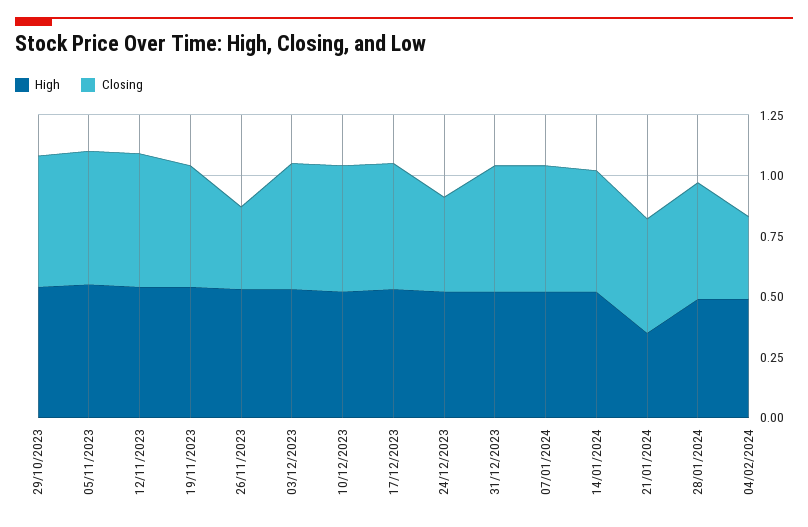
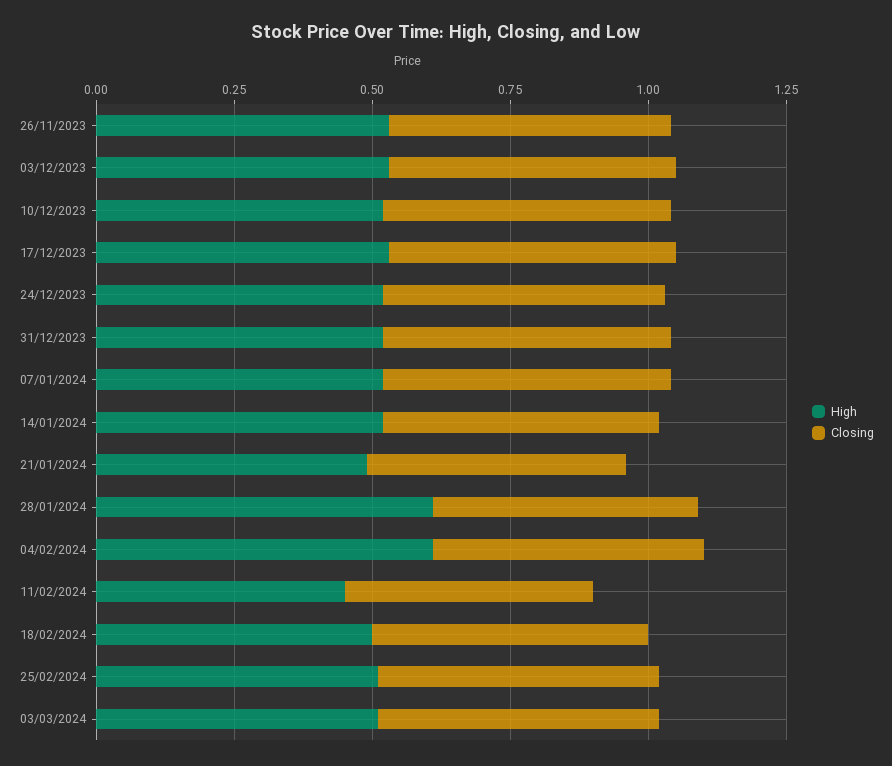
High, 29/10/2023: 0.55 -> none
Closing, 29/10/2023: 0.55 -> none
High, 05/11/2023: 0.55 -> none
Closing, 05/11/2023: 0.55 -> none
High, 12/11/2023: 0.55 -> none
Closing, 12/11/2023: 0.55 -> none
High, 19/11/2023: 0.55 -> none
Closing, 19/11/2023: 0.5 -> none
Closing, 26/11/2023: 0.35 -> 0.5
Closing, 24/12/2023: 0.4 -> 0.5
High, 21/01/2024: 0.35 -> 0.5
High, 28/01/2024: 0.5 -> 0.6
High, 04/02/2024: 0.5 -> 0.6
Closing, 04/02/2024: 0.35 -> 0.5
High, 11/02/2024: none -> 0.45
Closing, 11/02/2024: none -> 0.45
High, 18/02/2024: none -> 0.5
Closing, 18/02/2024: none -> 0.5
High, 25/02/2024: none -> 0.5
Closing, 25/02/2024: none -> 0.5
High, 03/03/2024: none -> 0.5
Closing, 03/03/2024: none -> 0.5

